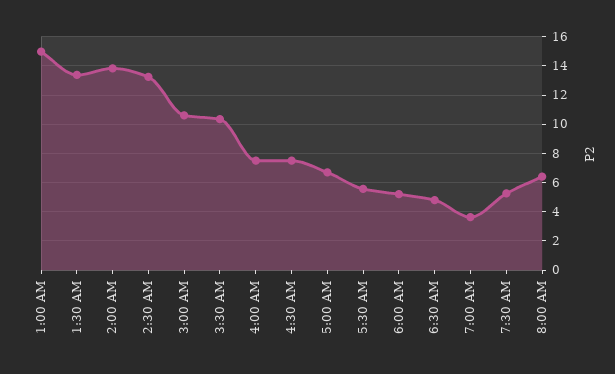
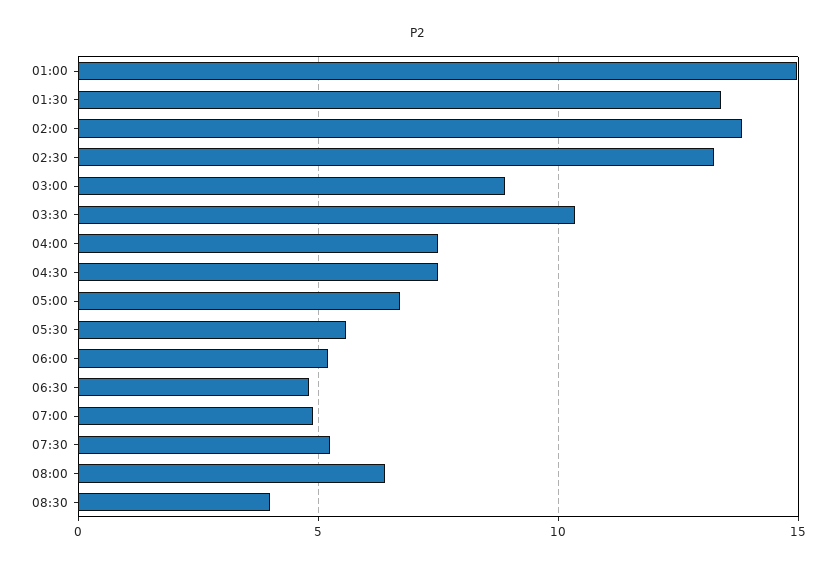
3:00 AM: 10.5 -> 9
7:00 AM: 3.5 -> 5
08:30: none -> 4

